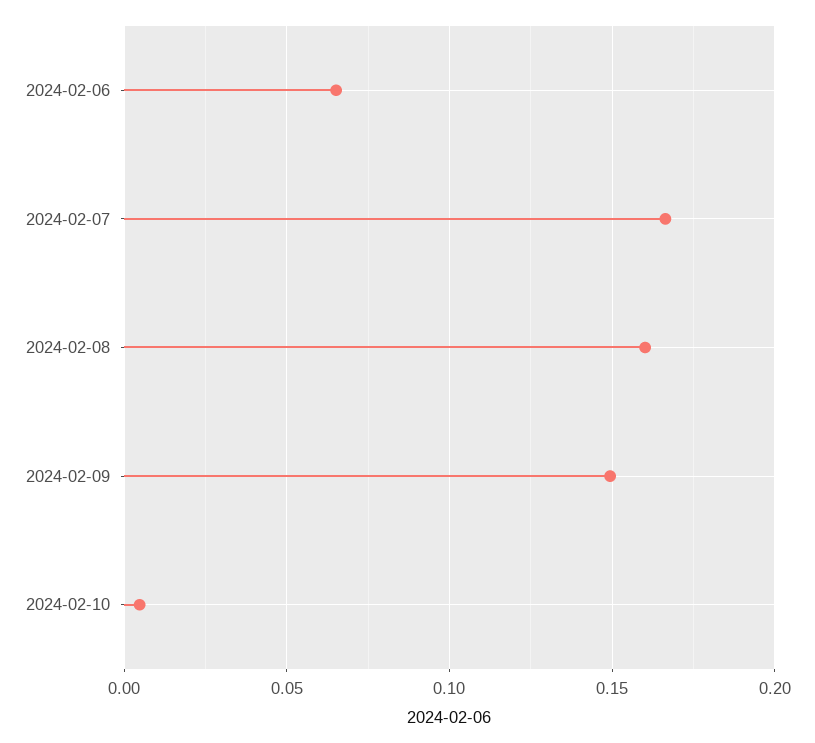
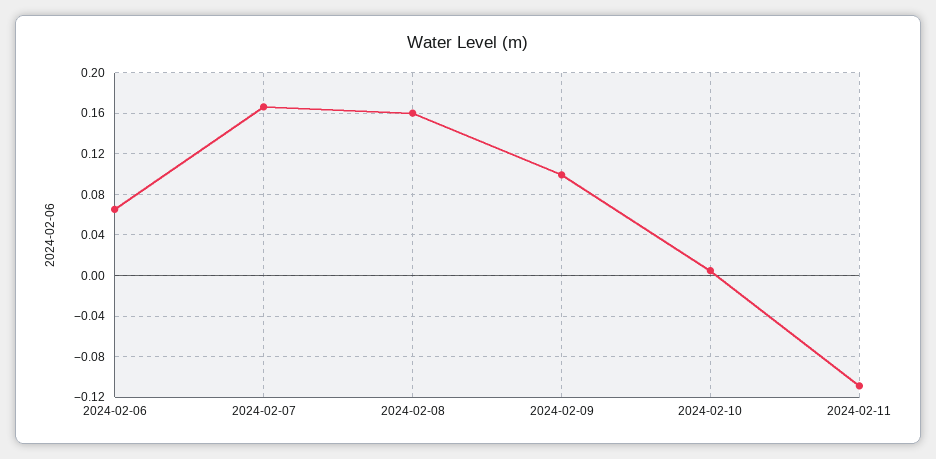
2024-02-09: 0.15 -> 0.1
2024-02-11: none -> -0.11

